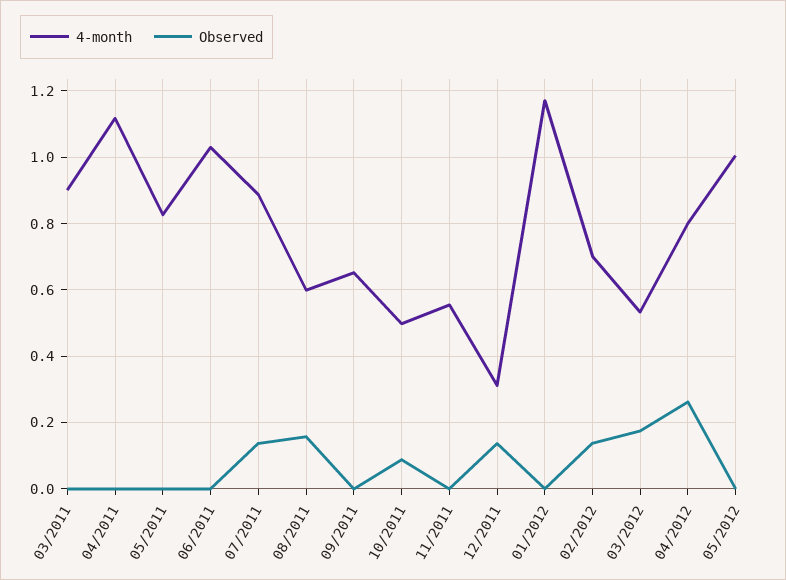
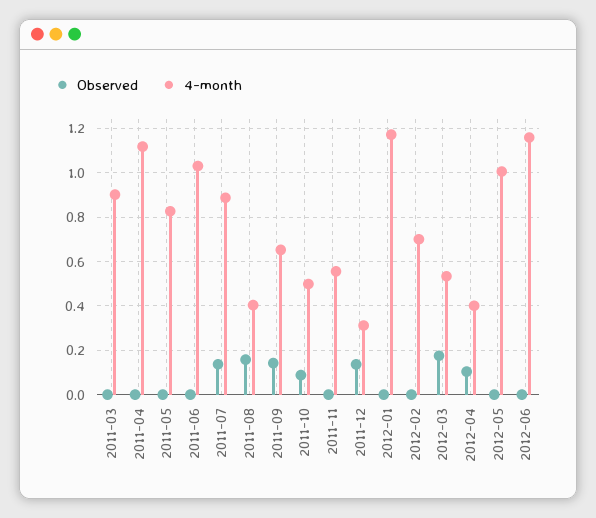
4-month, 08/2011: 0.6 -> 0.4
Observed, 09/2011: 0 -> 0.15
Observed, 02/2012: 0.14 -> 0
4-month, 04/2012: 0.8 -> 0.4
Observed, 04/2012: 0.26 -> 0.1
Observed, 2012-06: none -> 0
4-month, 2012-06: none -> 1.15

